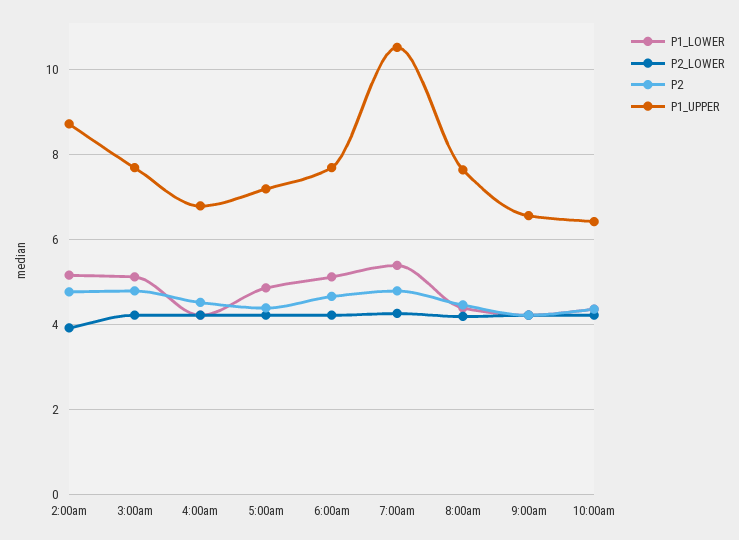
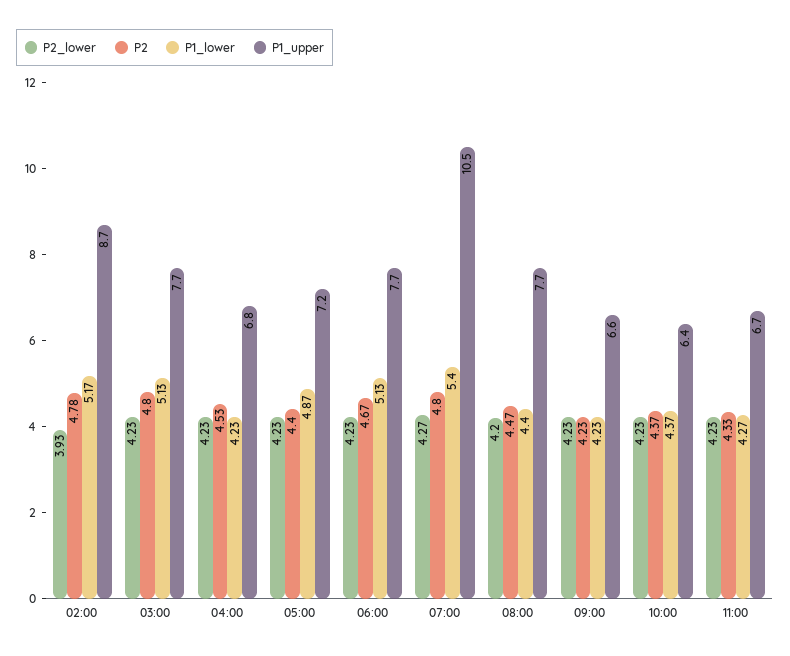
P2_LOWER, 11:00: none -> 4.23
P2, 11:00: none -> 4.33
P1_LOWER, 11:00: none -> 4.27
P1_UPPER, 11:00: none -> 6.7

